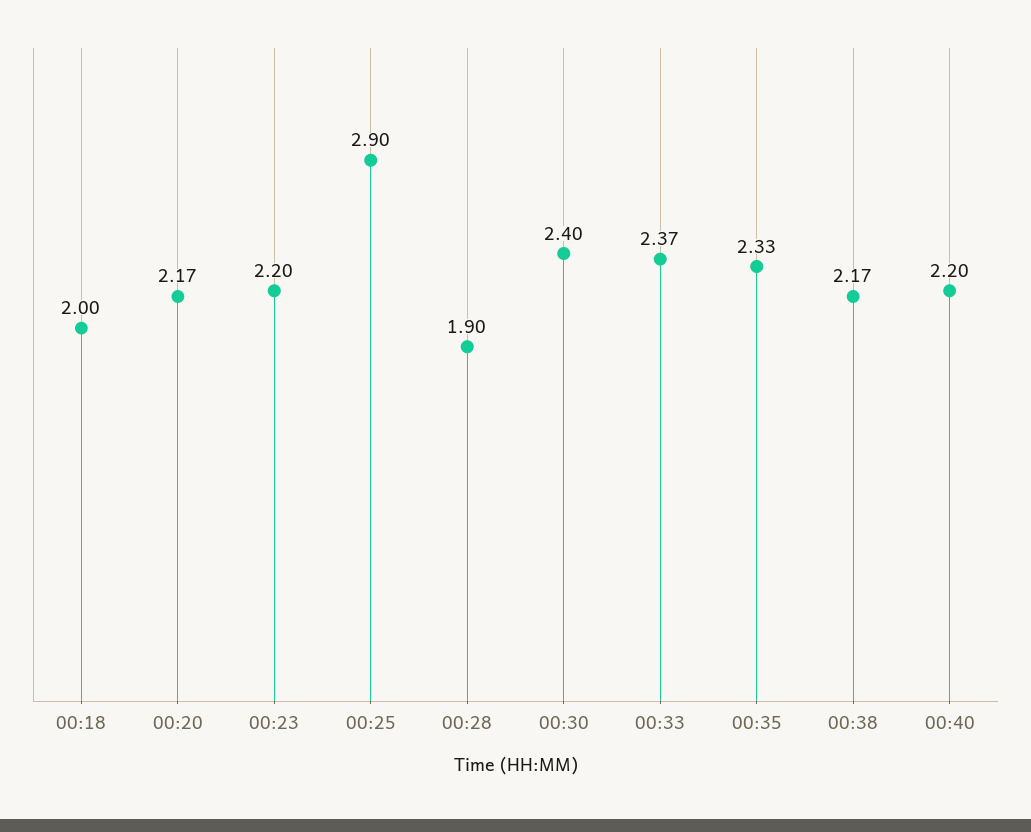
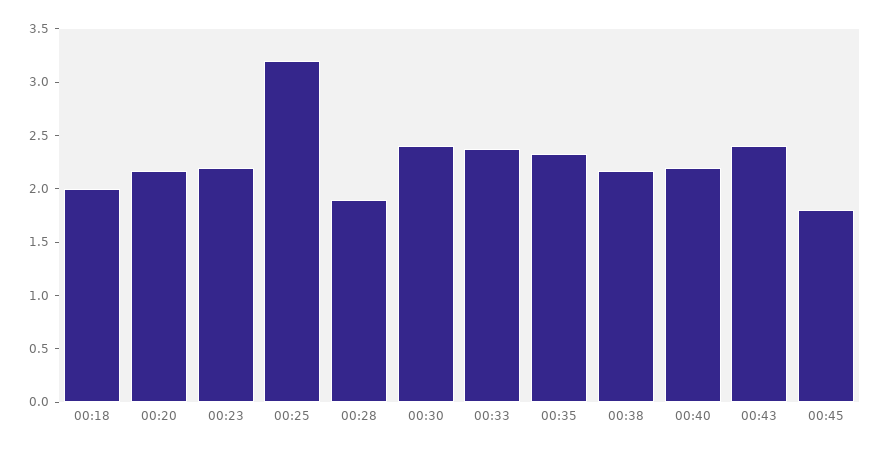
00:25: 2.9 -> 3.2
00:43: none -> 2.4
00:45: none -> 1.8

